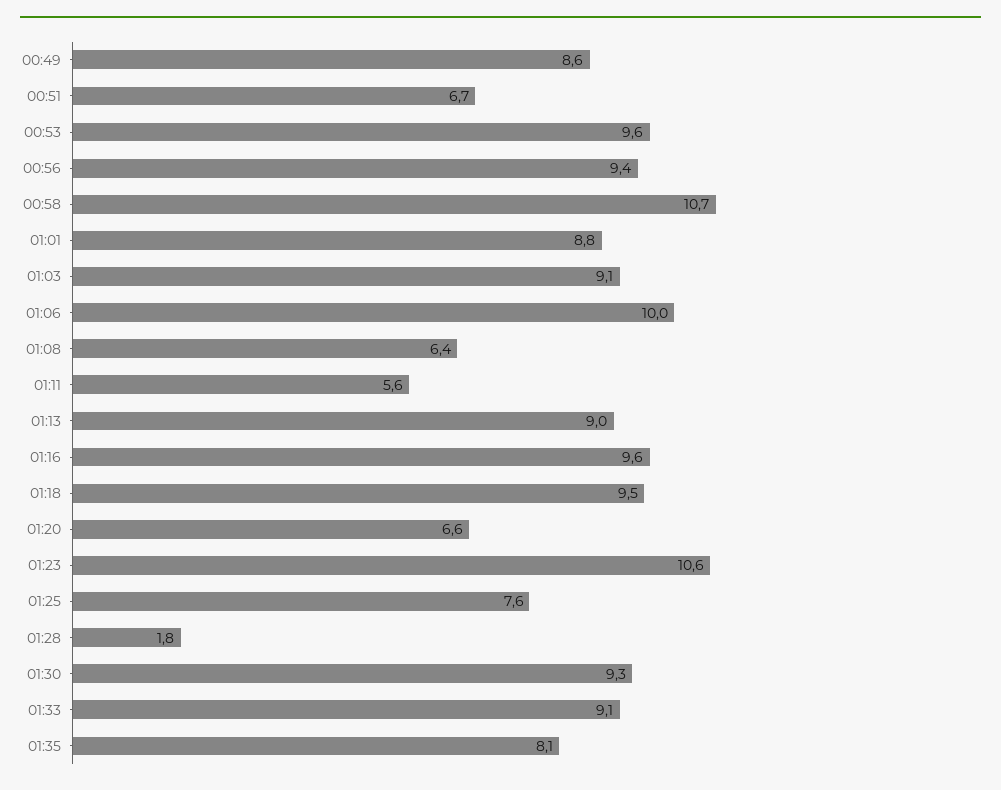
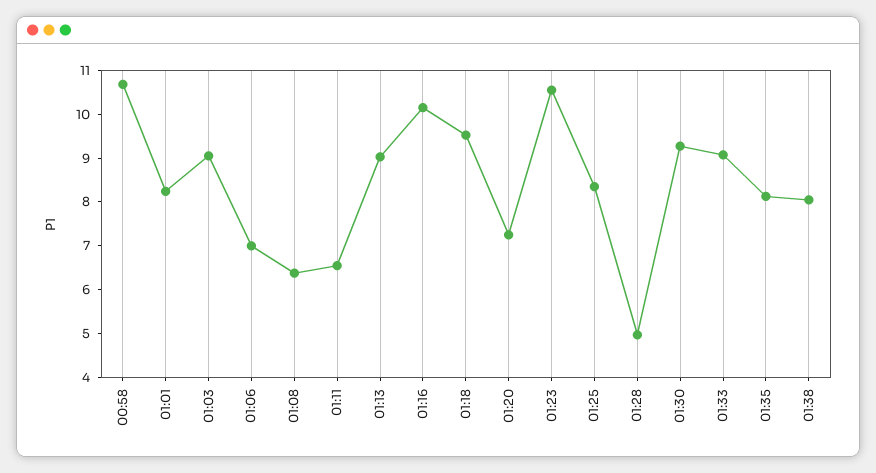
00:49: 8.6 -> none
00:51: 6.7 -> none
00:53: 9.6 -> none
00:56: 9.4 -> none
01:01: 8.8 -> 8.2
01:06: 10 -> 7
01:11: 5.6 -> 6.6
01:16: 9.6 -> 10.2
01:20: 6.6 -> 7.2
01:25: 7.6 -> 8.4
01:28: 1.8 -> 5
01:38: none -> 8

